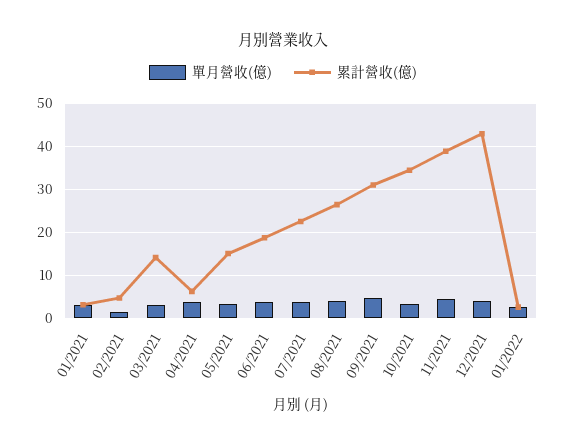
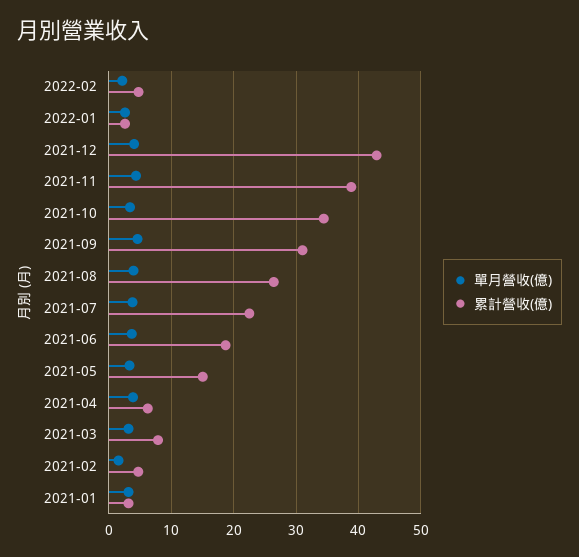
累計營收(億), 03/2021: 14 -> 8
單月營收(億), 2022-02: none -> 2
累計營收(億), 2022-02: none -> 5

